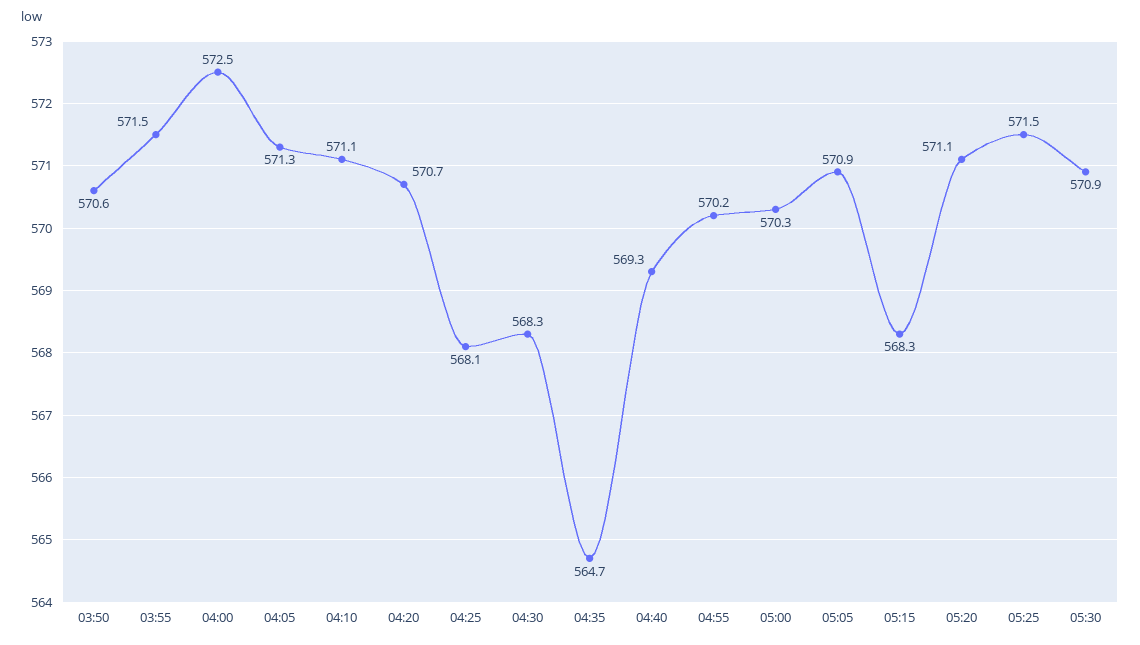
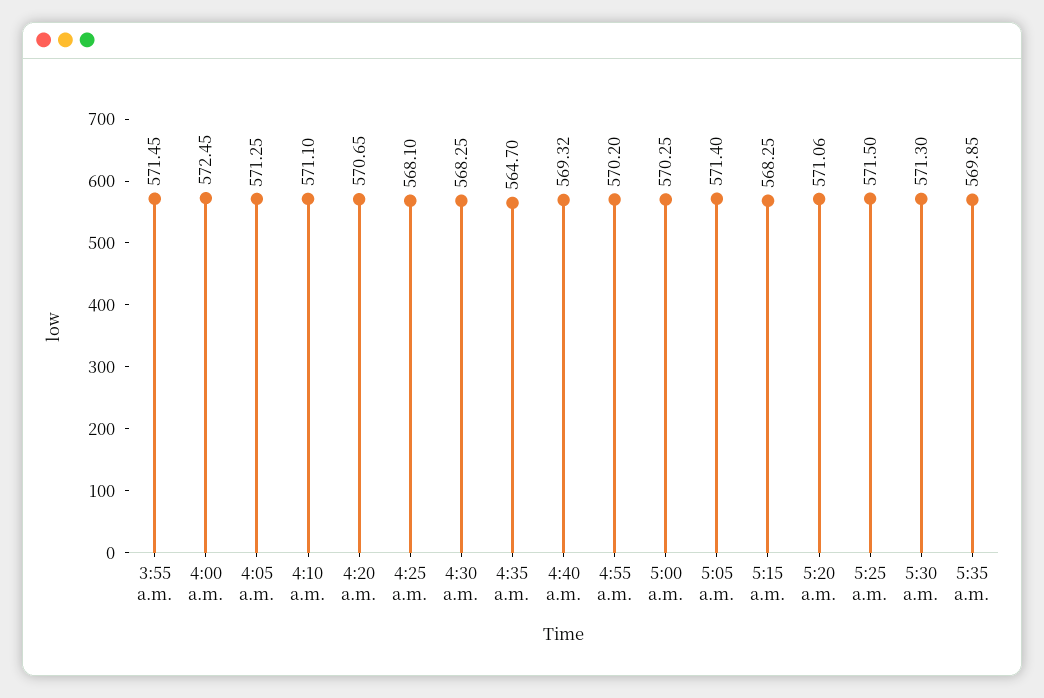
03:50: 570.6 -> none
05:05: 570.9 -> 571.4
05:30: 570.9 -> 571.3
5:35 a.m.: none -> 569.85

